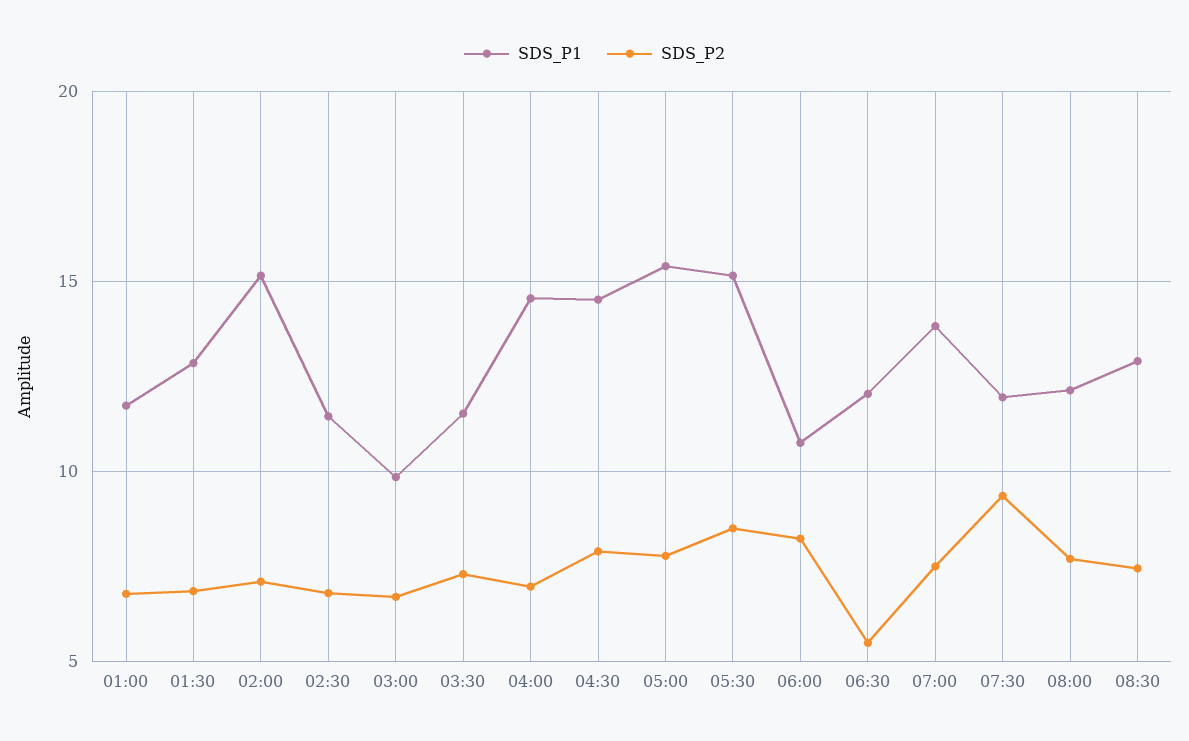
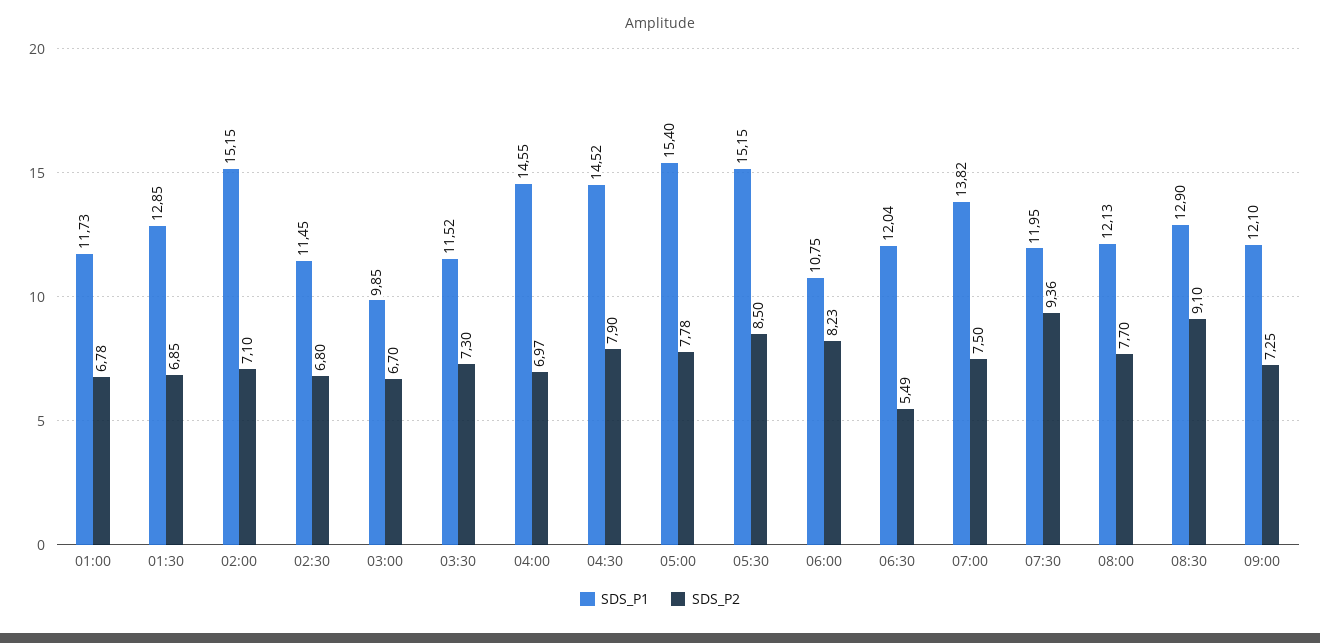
SDS_P2, 08:30: 7.5 -> 9.1
SDS_P1, 09:00: none -> 12.1
SDS_P2, 09:00: none -> 7.25

